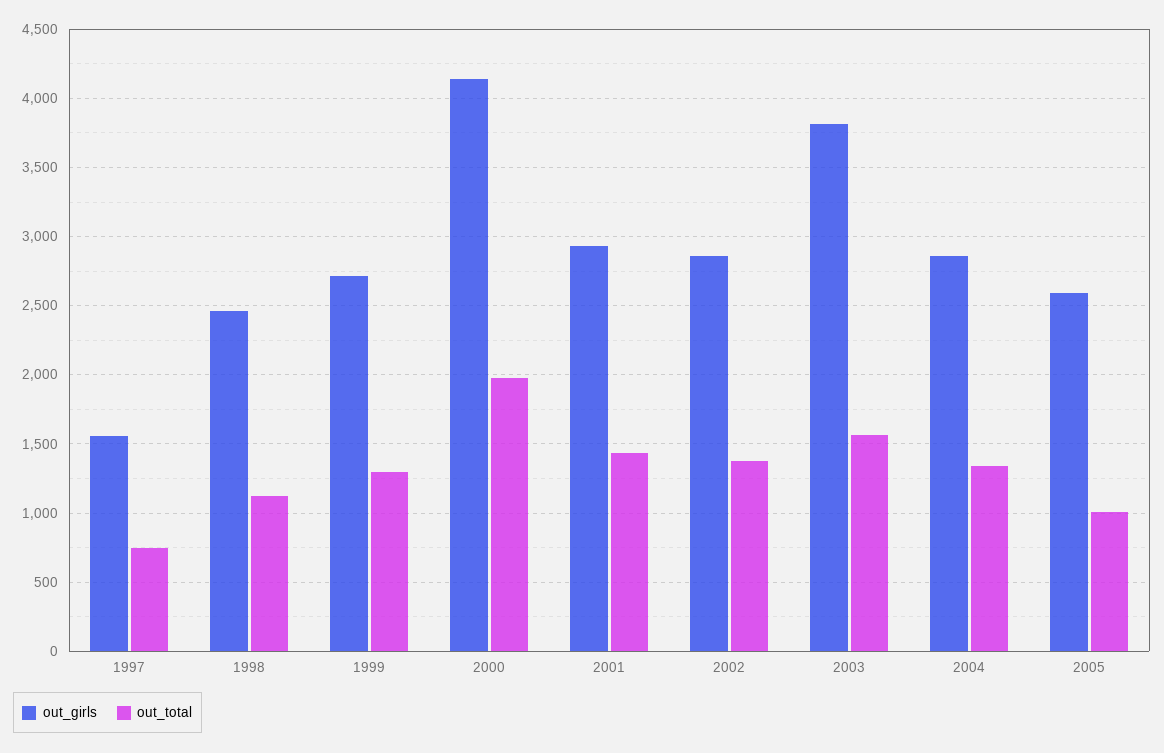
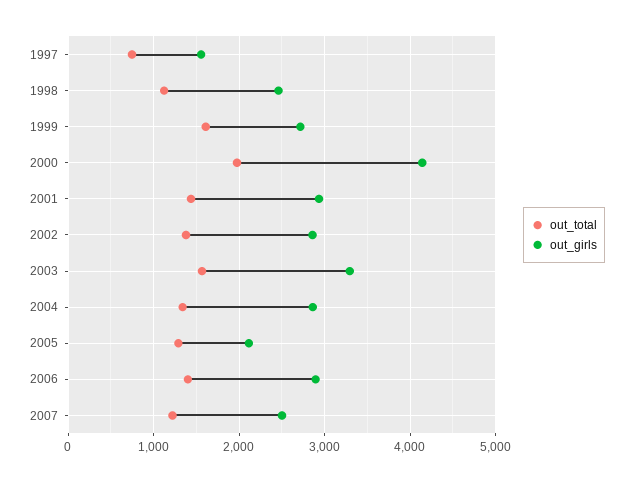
out_total, 1999: 1300 -> 1600
out_girls, 2003: 3800 -> 3300
out_girls, 2005: 2600 -> 2100
out_total, 2005: 1000 -> 1300
out_total, 2006: none -> 1400
out_girls, 2006: none -> 2900
out_total, 2007: none -> 1200
out_girls, 2007: none -> 2500

